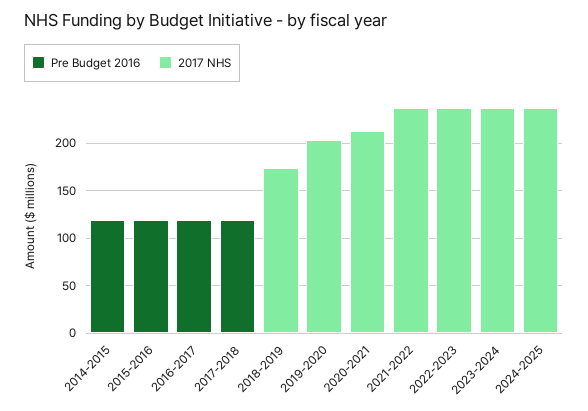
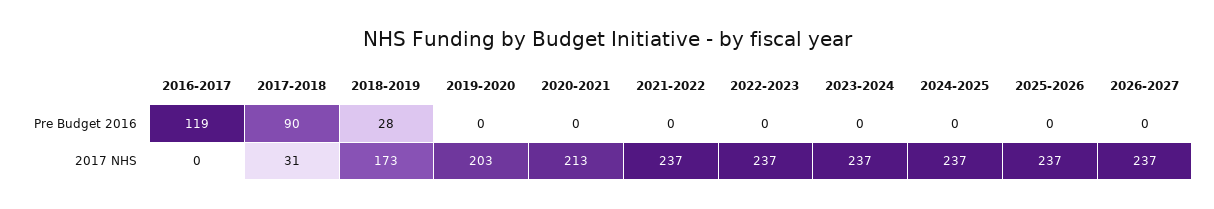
Pre Budget 2016, 2014-2015: 120 -> none
2017 NHS, 2014-2015: 0 -> none
Pre Budget 2016, 2015-2016: 120 -> none
2017 NHS, 2015-2016: 0 -> none
Pre Budget 2016, 2017-2018: 120 -> 90
2017 NHS, 2017-2018: 0 -> 31
Pre Budget 2016, 2018-2019: 0 -> 28
Pre Budget 2016, 2025-2026: none -> 0
Pre Budget 2016, 2026-2027: none -> 0
2017 NHS, 2025-2026: none -> 237
2017 NHS, 2026-2027: none -> 237

